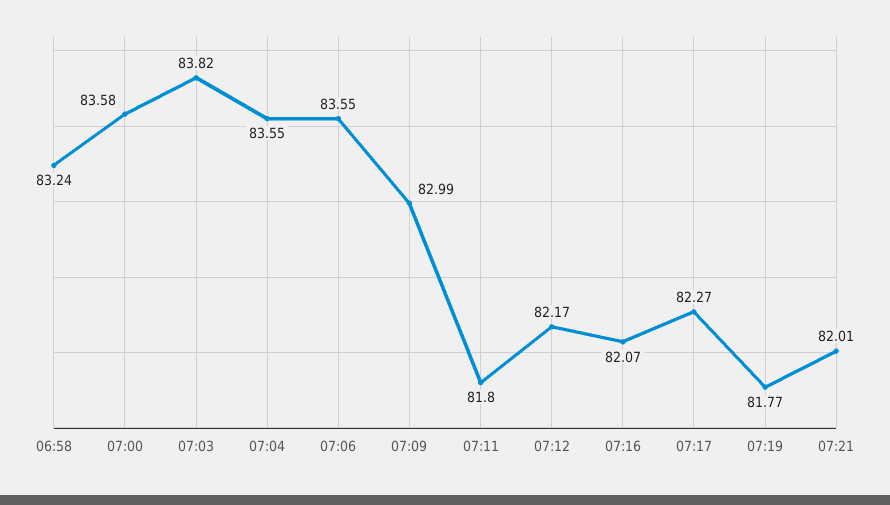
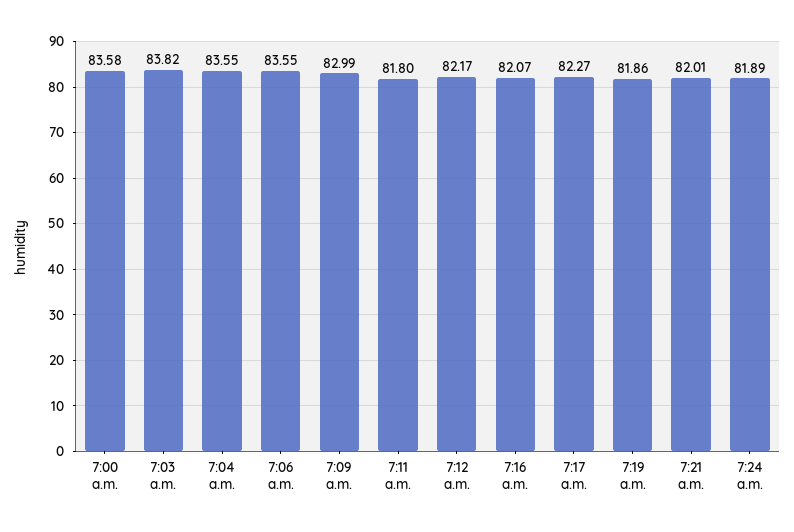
06:58: 83.24 -> none
07:19: 81.77 -> 81.86
7:24 a.m.: none -> 81.89

